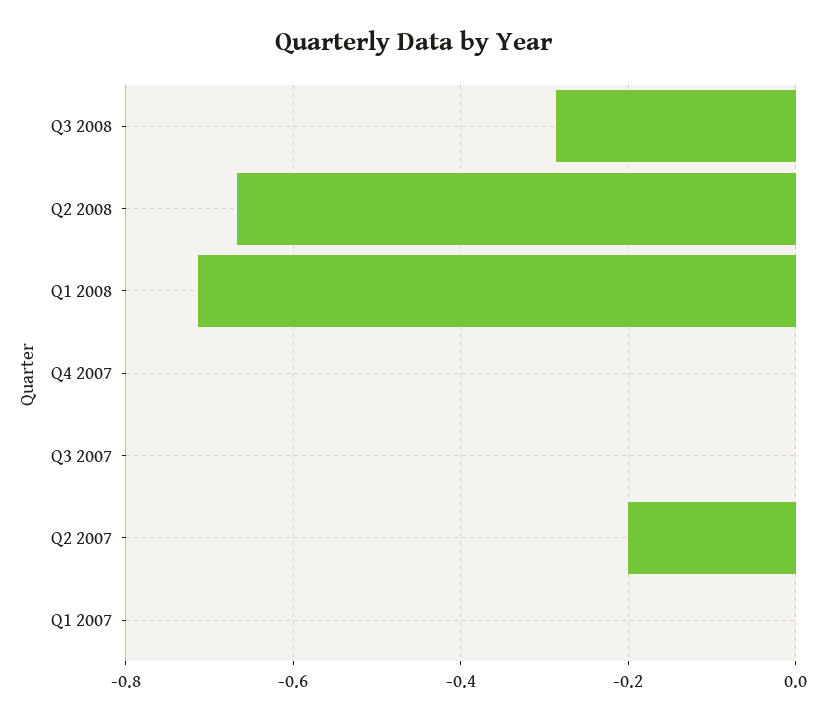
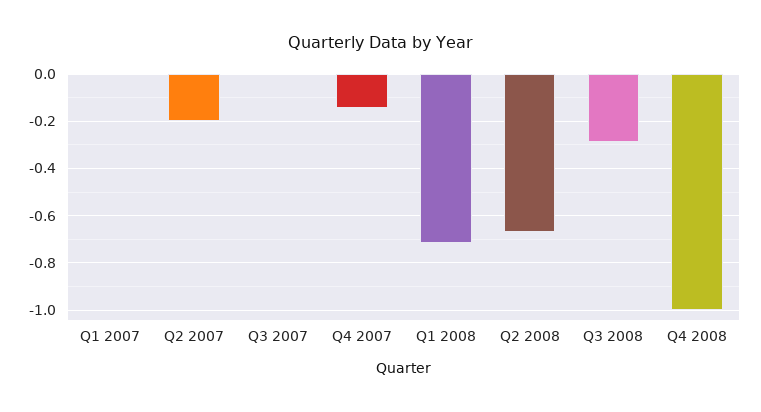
Q4 2007: 0 -> -0.15
Q4 2008: none -> -1

